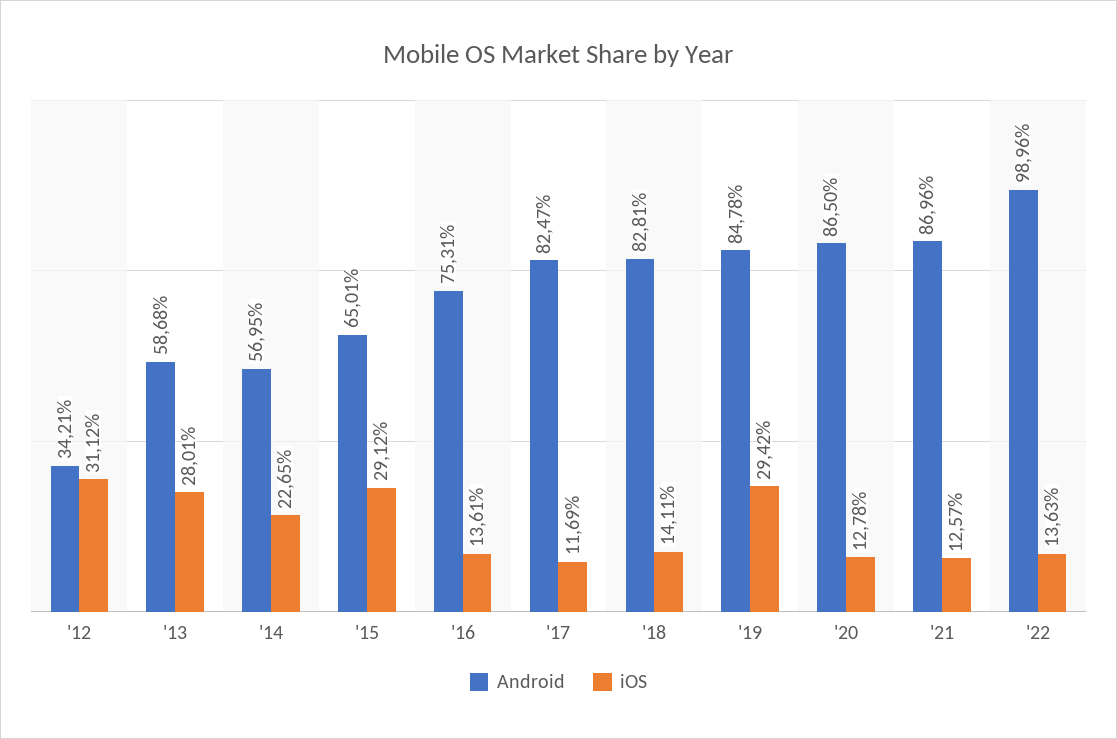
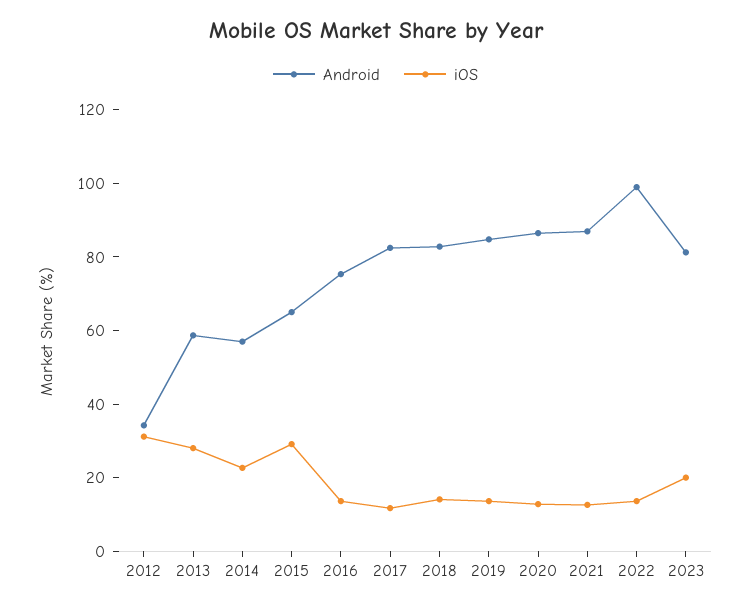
iOS, '19: 29.42 -> 15
Android, 2023: none -> 80
iOS, 2023: none -> 20

